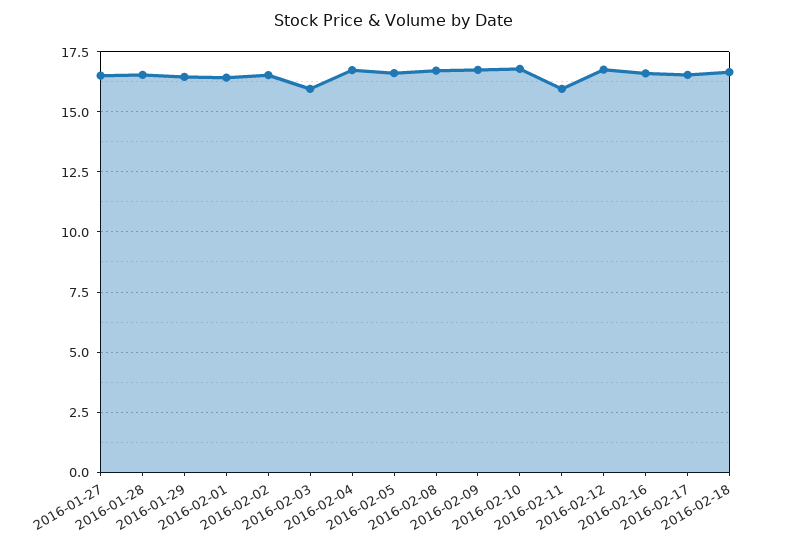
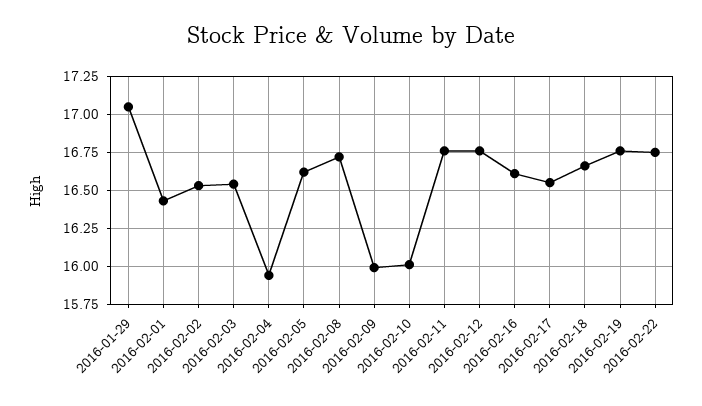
2016-01-27: 16.5 -> none
2016-01-28: 16.5 -> none
2016-01-29: 16.5 -> 17.05
2016-02-03: 16 -> 16.55
2016-02-04: 16.75 -> 15.95
2016-02-09: 16.75 -> 16
2016-02-10: 16.75 -> 16
2016-02-11: 16 -> 16.75
2016-02-19: none -> 16.75
2016-02-22: none -> 16.75

